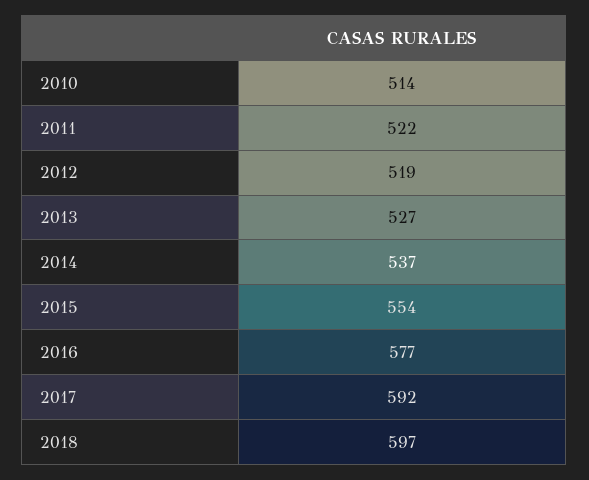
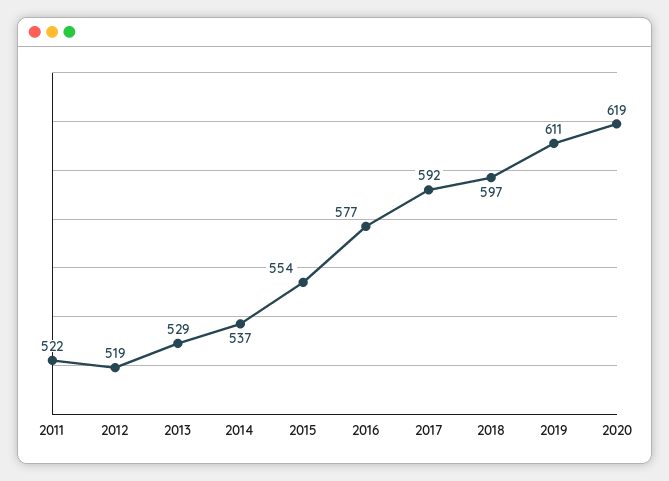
2010: 514 -> none
2013: 527 -> 529
2019: none -> 611
2020: none -> 619

